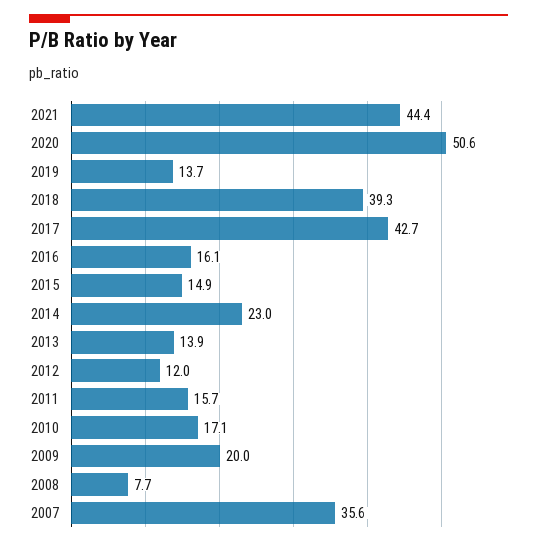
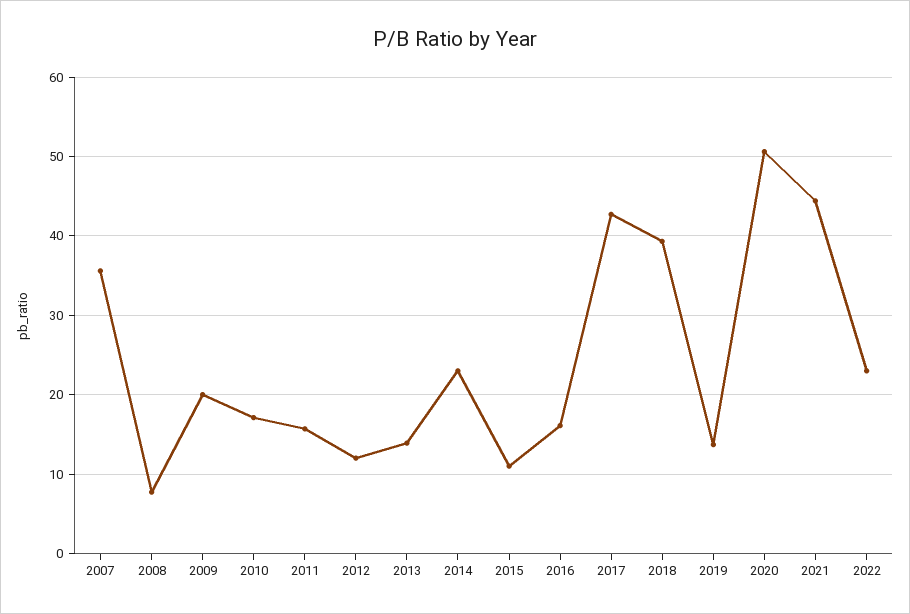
2015: 14.9 -> 11
2022: none -> 23

